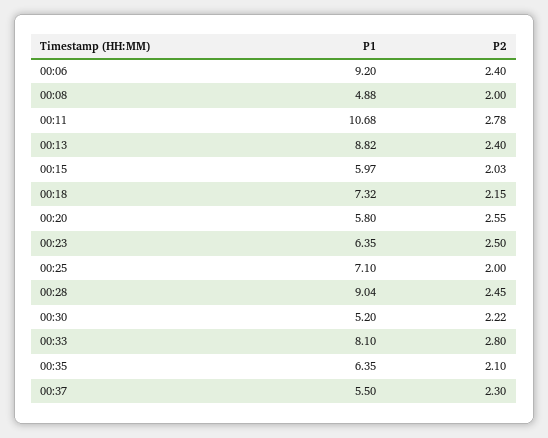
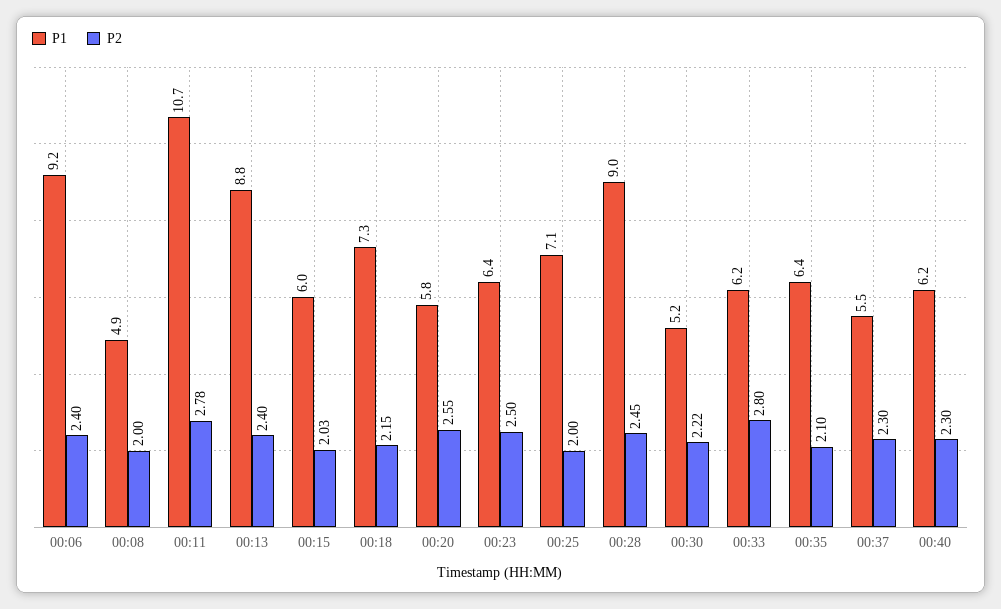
P1, 00:33: 8.1 -> 6.2
P1, 00:40: none -> 6.2
P2, 00:40: none -> 2.3

